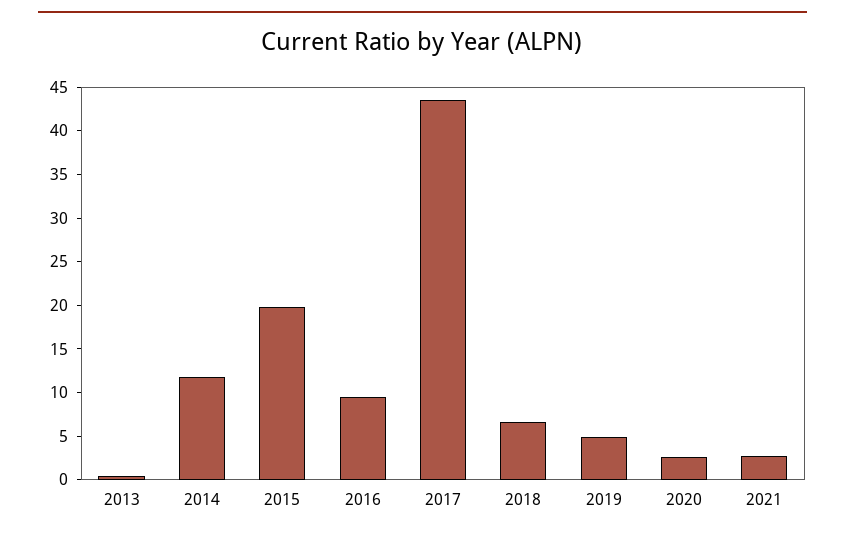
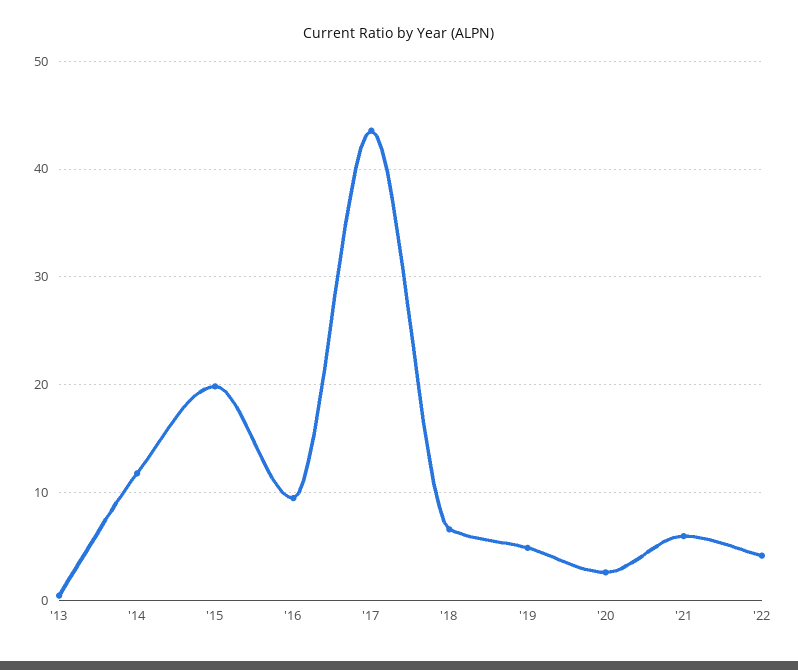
2021: 3 -> 6
'22: none -> 4

